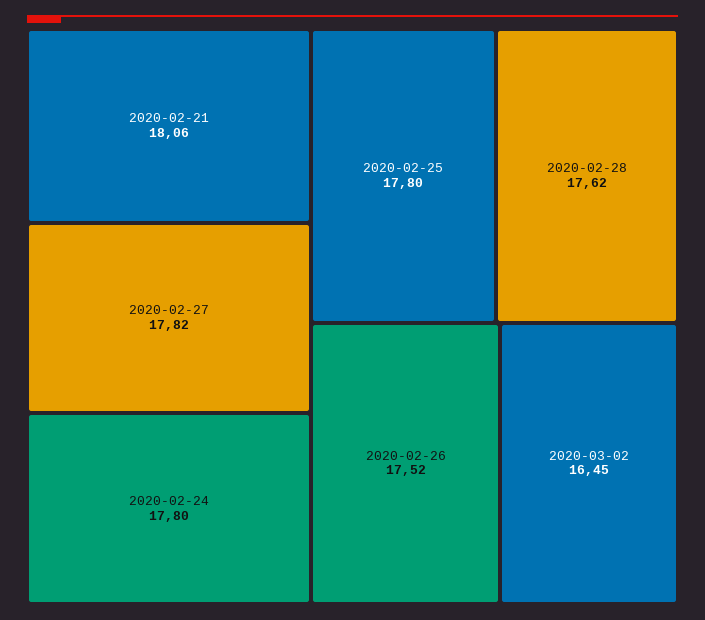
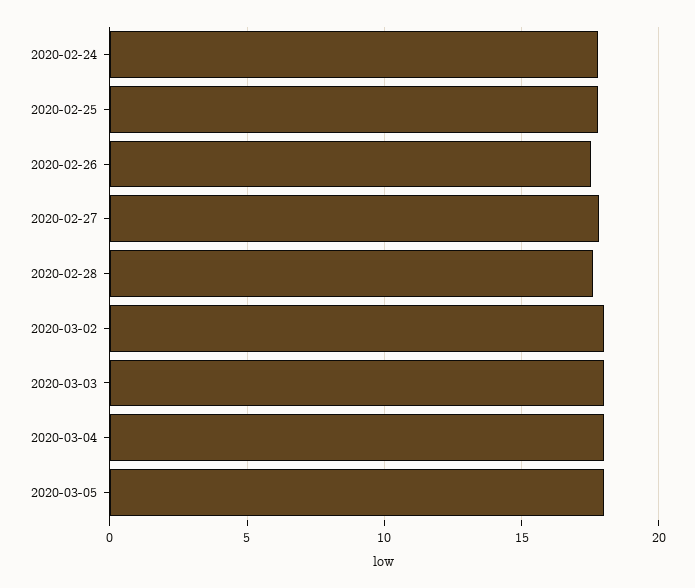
2020-02-21: 18.06 -> none
2020-03-02: 16.45 -> 18
2020-03-03: none -> 18
2020-03-04: none -> 18
2020-03-05: none -> 18

